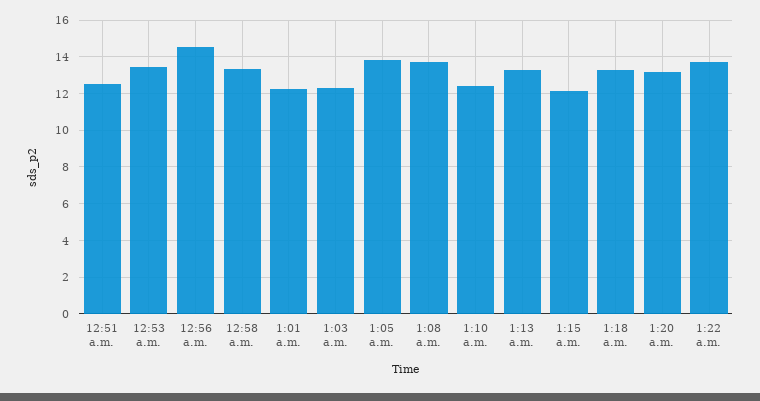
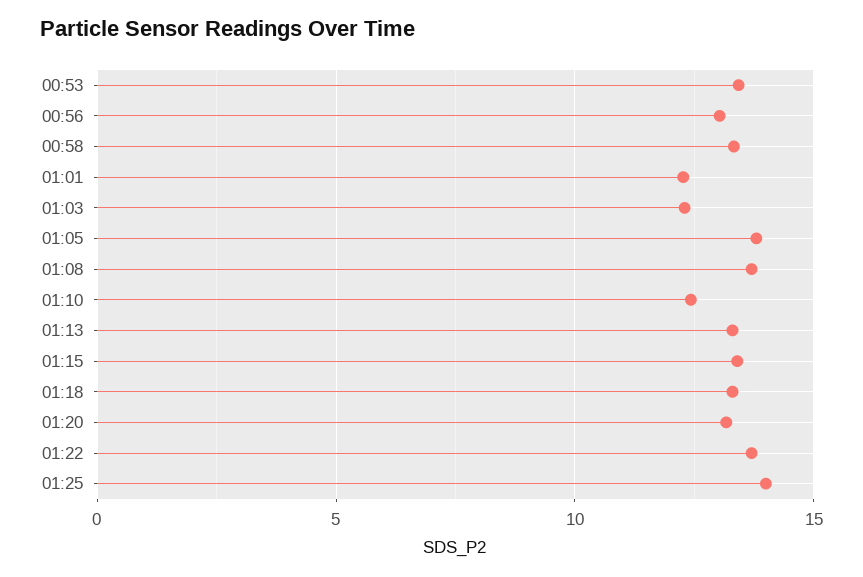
12:51 a.m.: 12.5 -> none
12:56 a.m.: 14.5 -> 13
1:15 a.m.: 12 -> 13.5
01:25: none -> 14

